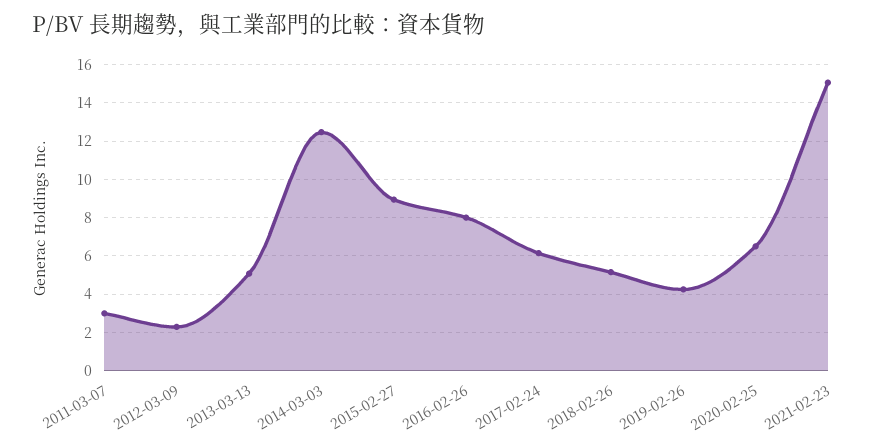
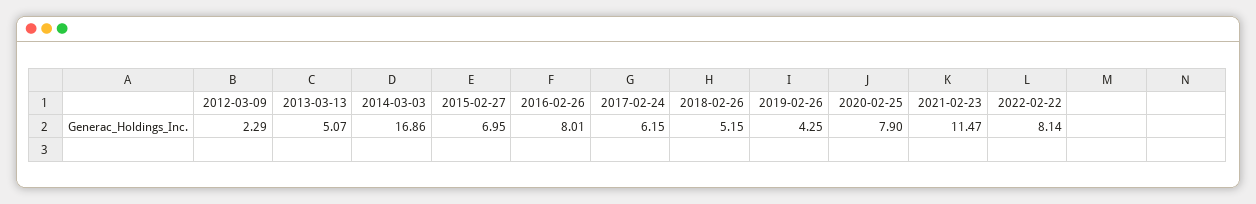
2011-03-07: 3 -> none
2014-03-03: 12.5 -> 16.86
2015-02-27: 9 -> 6.95
2020-02-25: 6.5 -> 7.9
2021-02-23: 15 -> 11.47
2022-02-22: none -> 8.14

